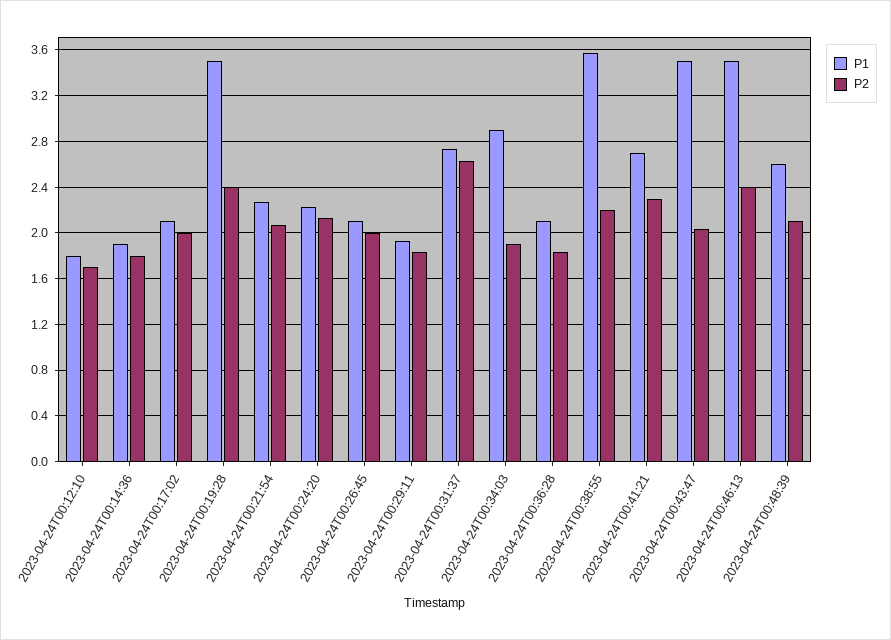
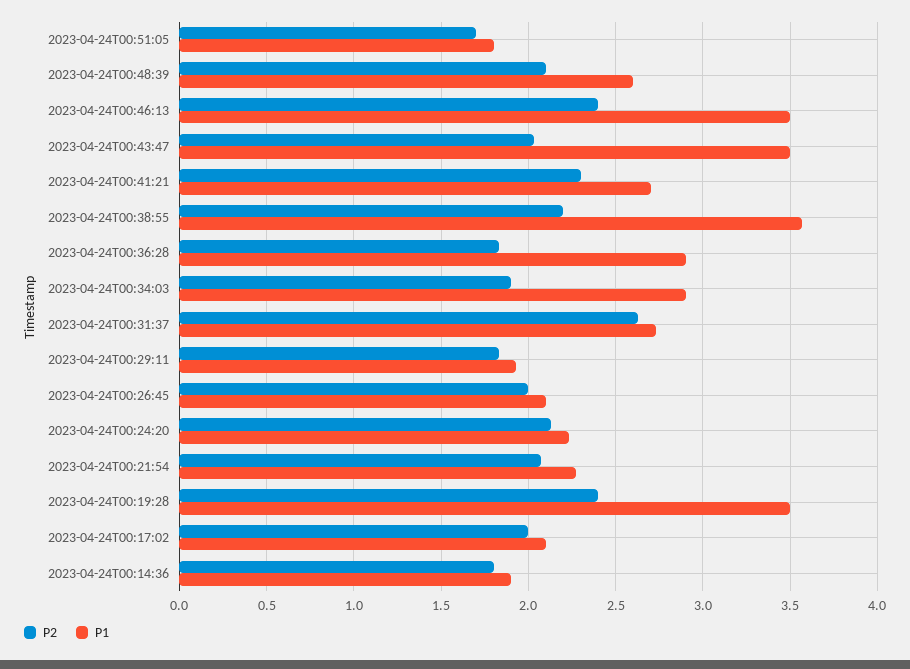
P1, 2023-04-24T00:12:10: 1.8 -> none
P2, 2023-04-24T00:12:10: 1.7 -> none
P1, 2023-04-24T00:36:28: 2.1 -> 2.9
P2, 2023-04-24T00:51:05: none -> 1.7
P1, 2023-04-24T00:51:05: none -> 1.8

